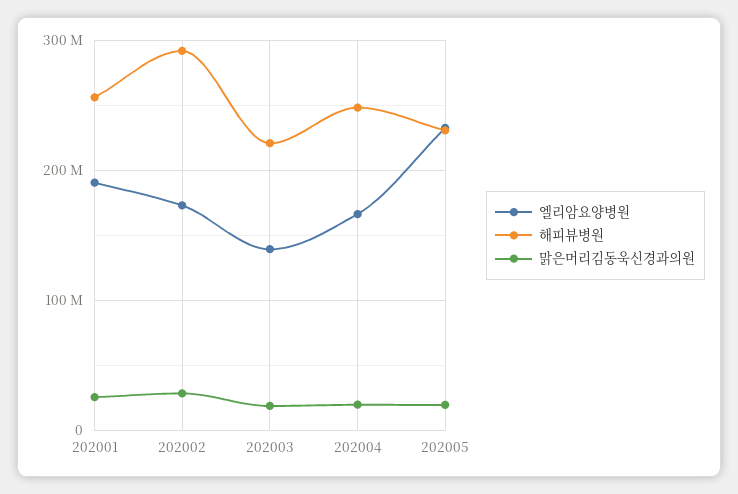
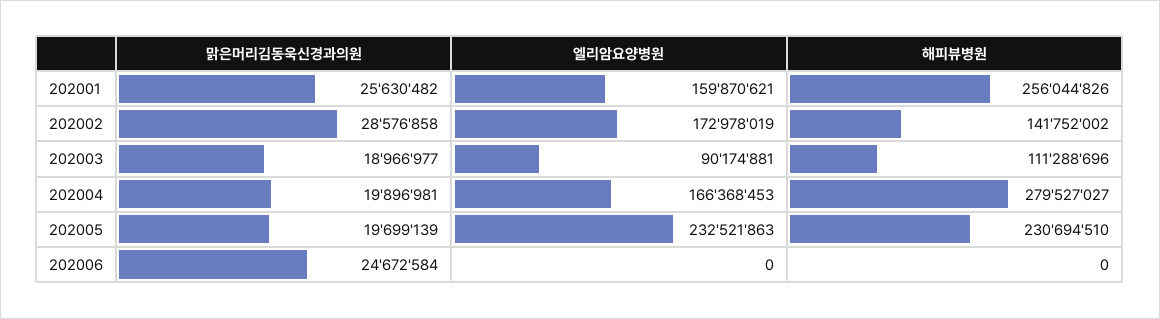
엘리암요양병원, 202001: 190000000 -> 159870621
해피뷰병원, 202002: 290000000 -> 141752002
엘리암요양병원, 202003: 140000000 -> 90174881
해피뷰병원, 202003: 220000000 -> 111288696
해피뷰병원, 202004: 250000000 -> 279527027
맑은머리김동욱신경과의원, 202006: none -> 24672584
엘리암요양병원, 202006: none -> 0
해피뷰병원, 202006: none -> 0

